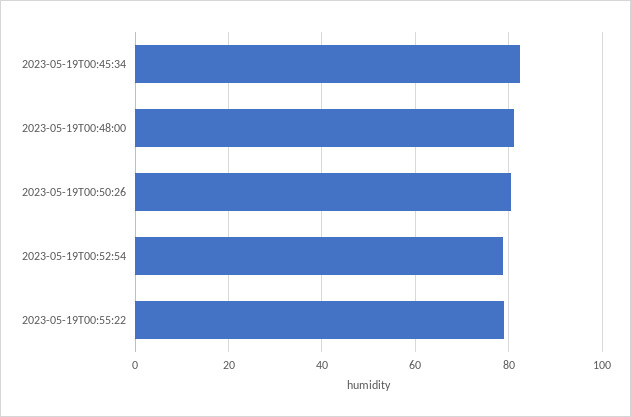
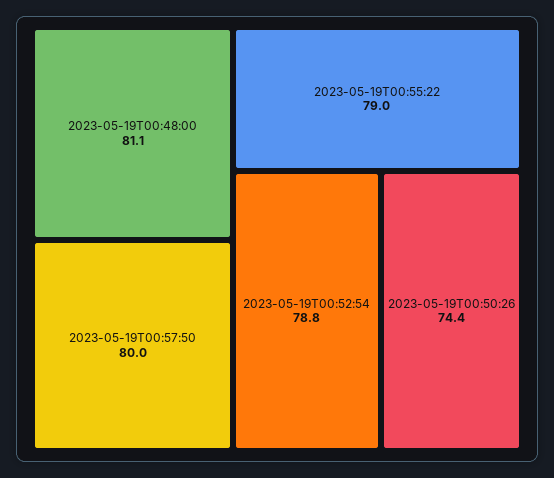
2023-05-19T00:45:34: 82 -> none
2023-05-19T00:50:26: 80 -> 74.4
2023-05-19T00:57:50: none -> 80

